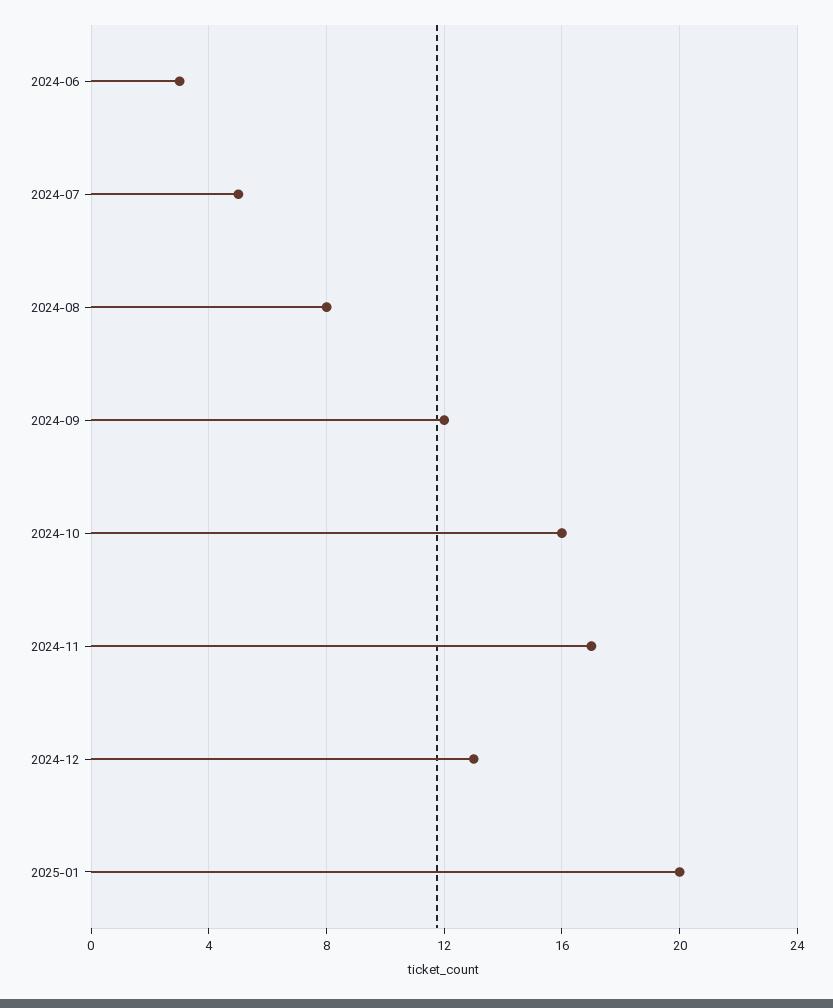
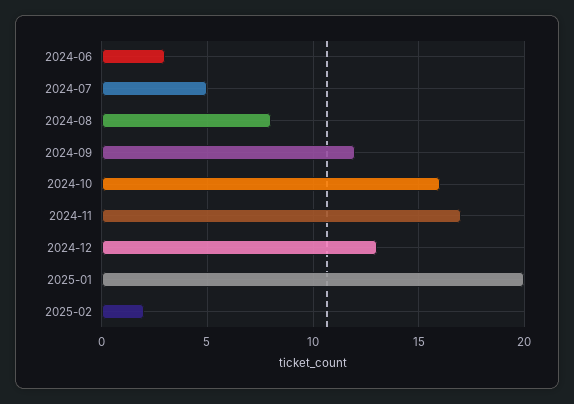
2025-02: none -> 2

